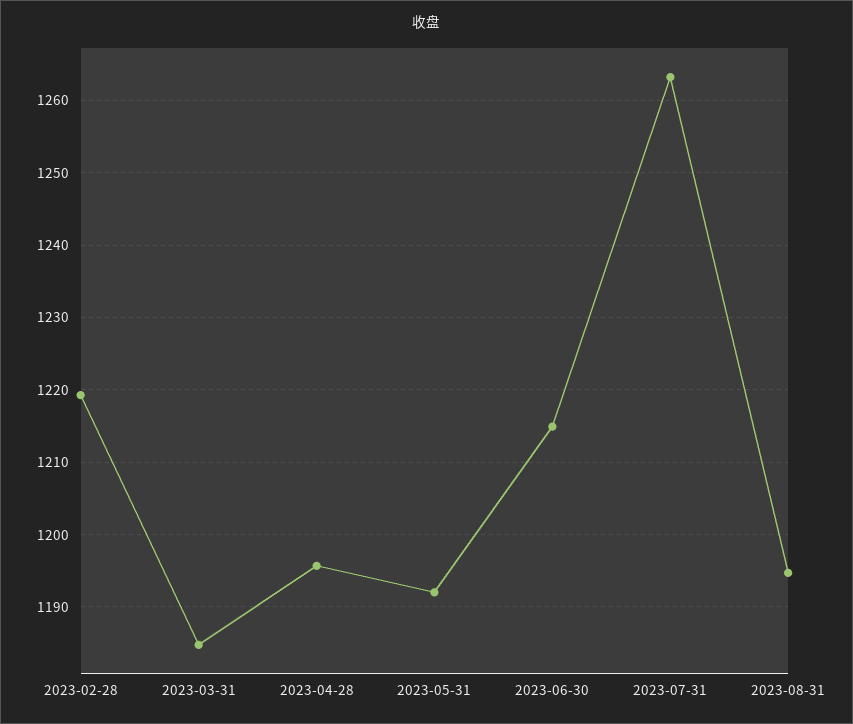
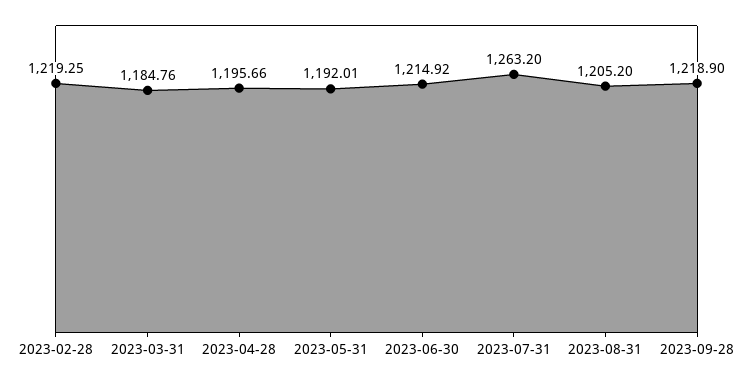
2023-08-31: 1195 -> 1205.2
2023-09-28: none -> 1218.9

